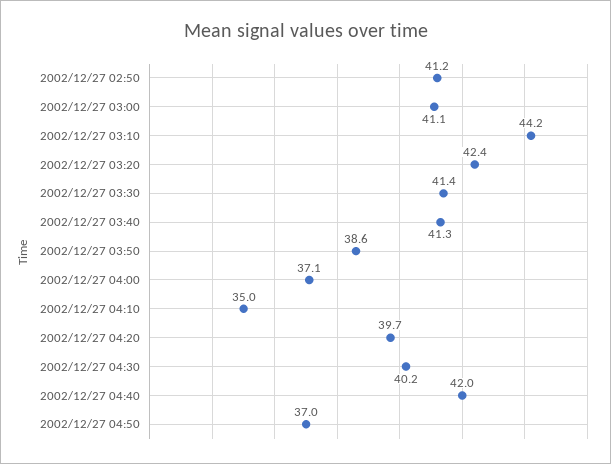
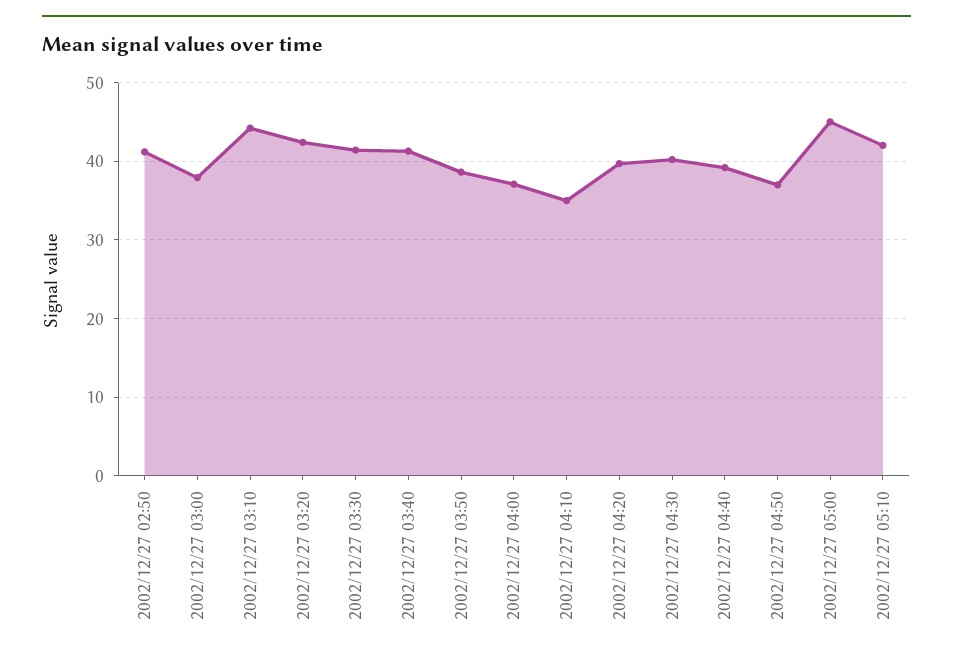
2002/12/27 03:00: 41.1 -> 38
2002/12/27 04:40: 42 -> 39
2002/12/27 05:00: none -> 45
2002/12/27 05:10: none -> 42

